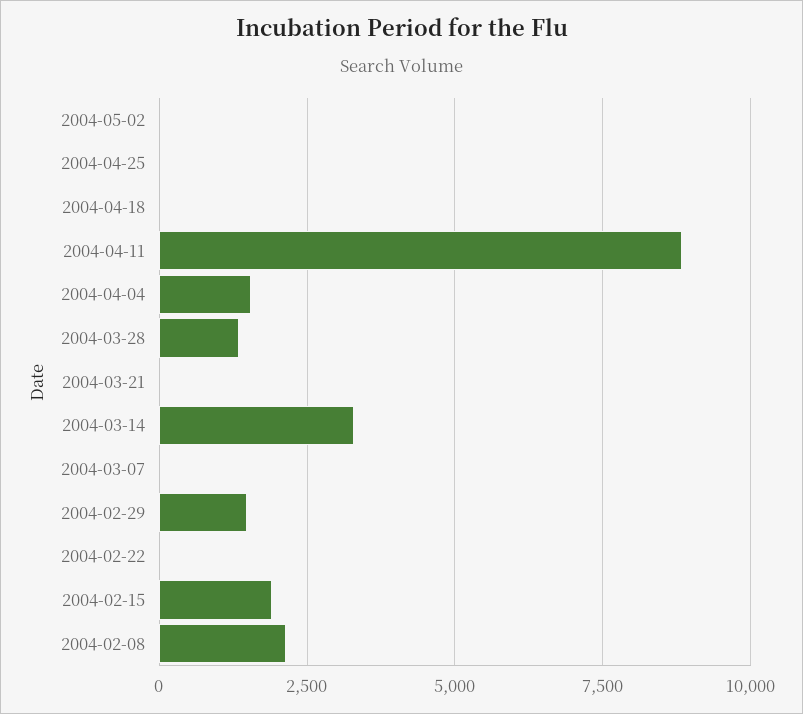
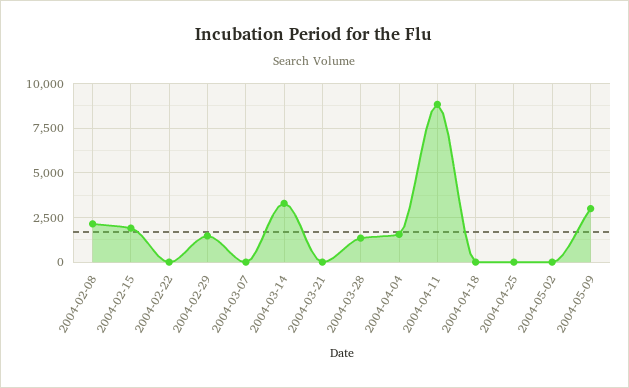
2004-05-09: none -> 3000

